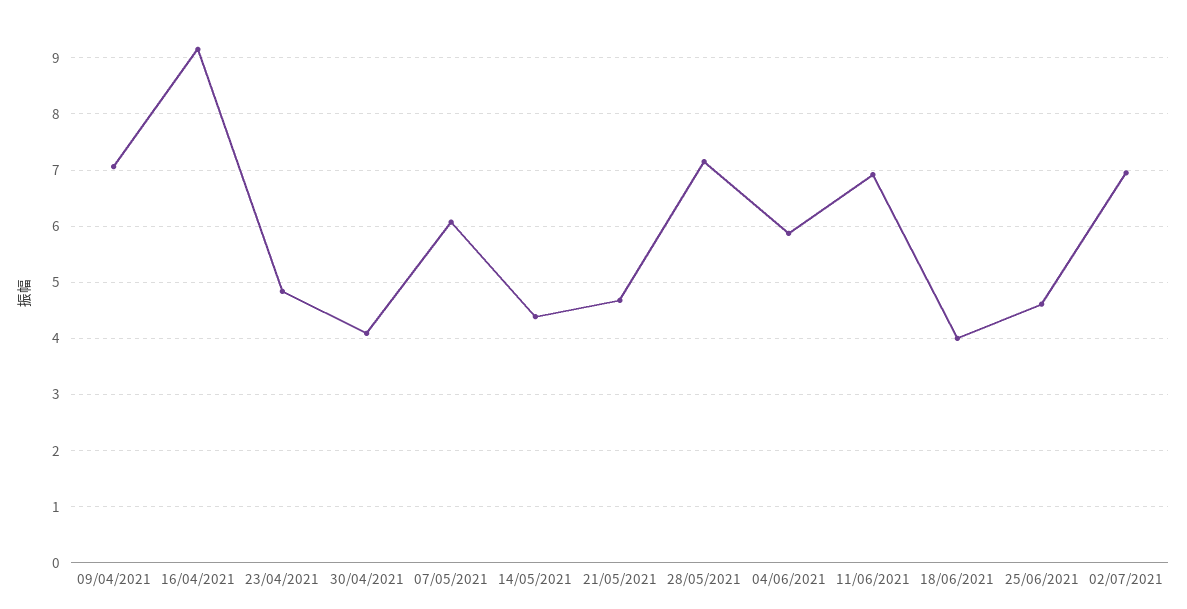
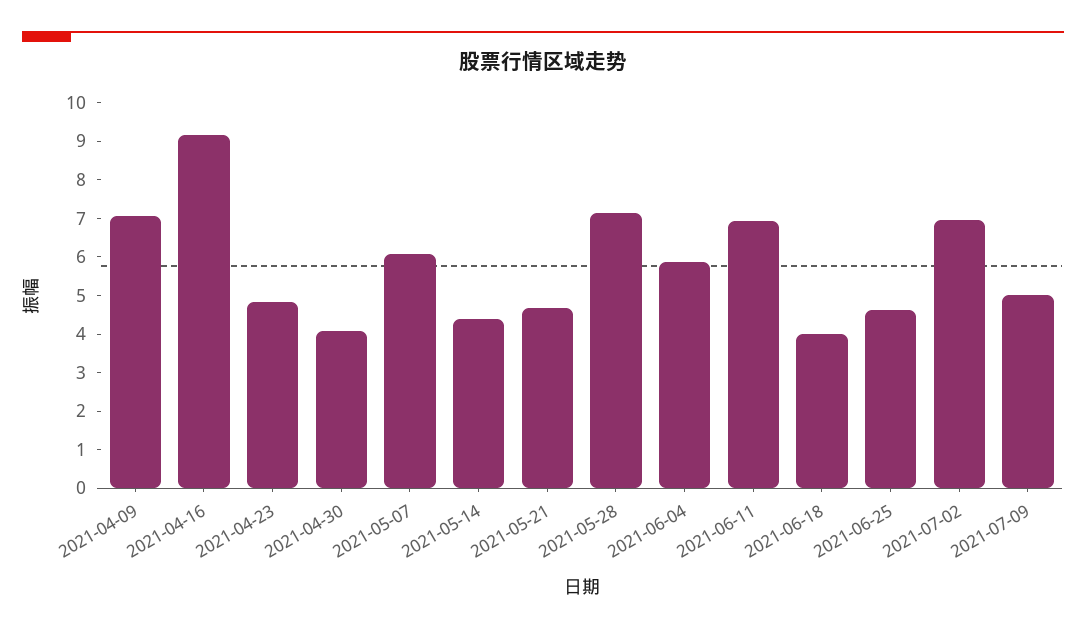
2021-07-09: none -> 5

